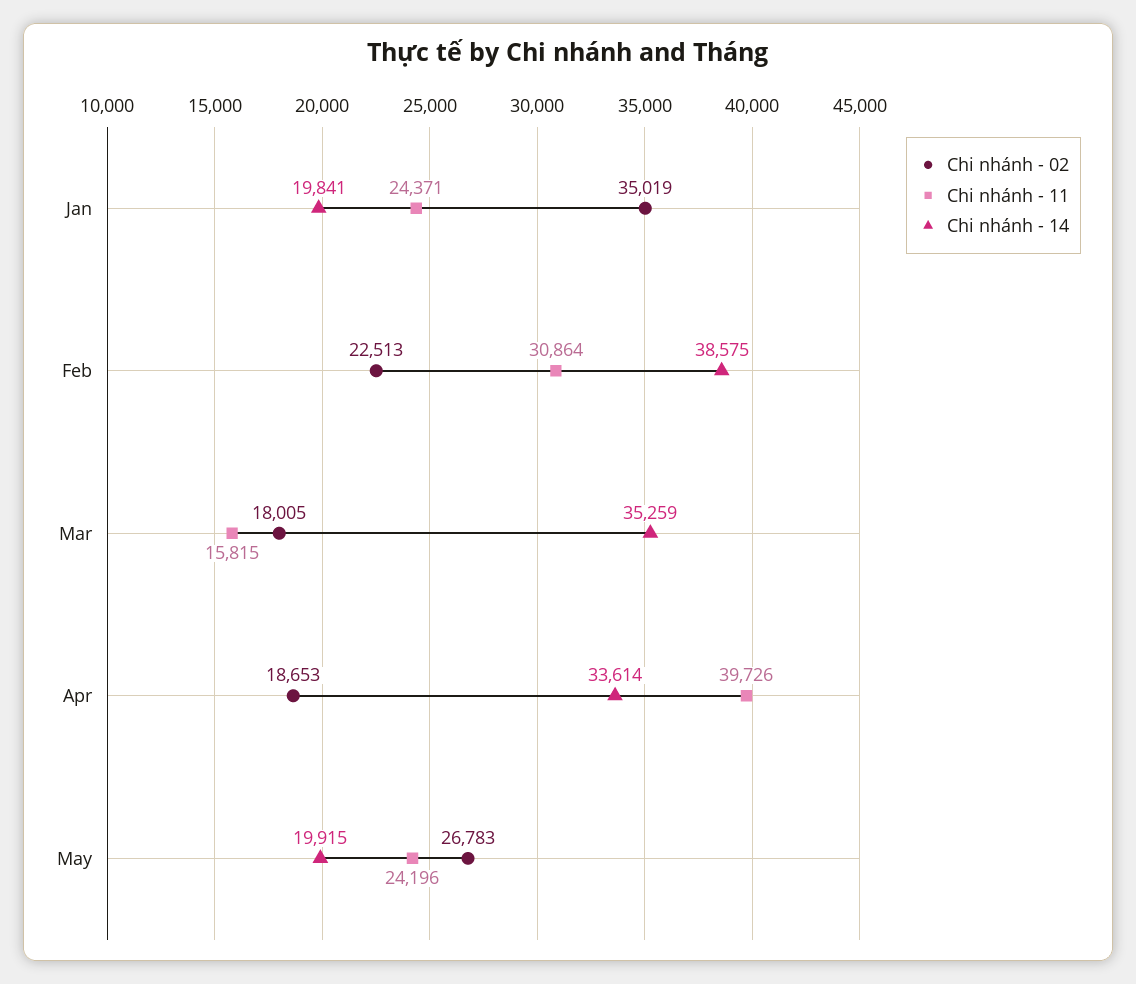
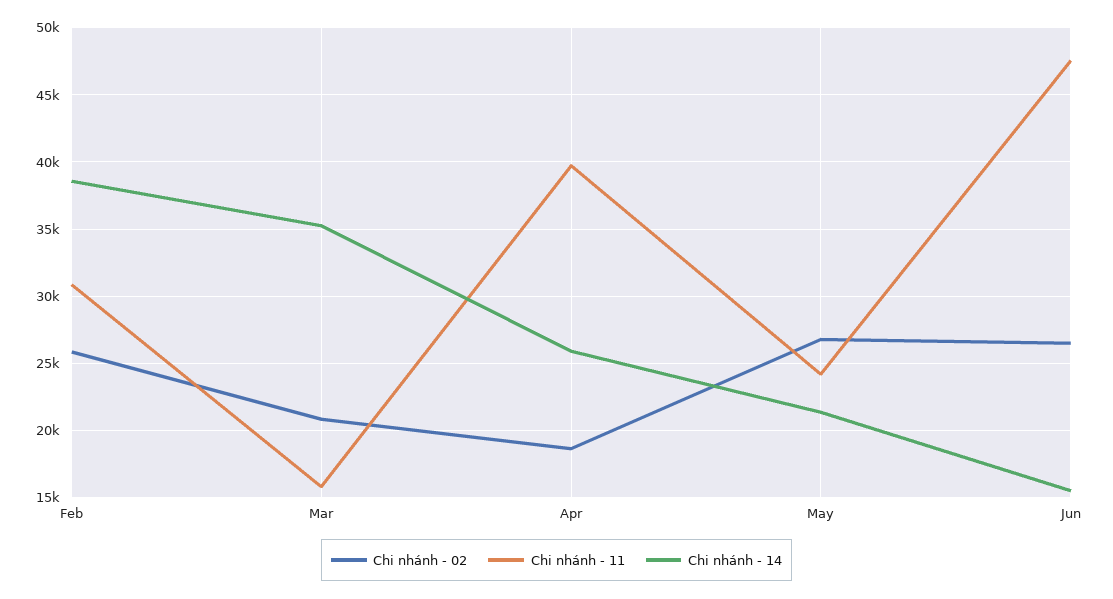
Chi nhánh - 02, Jan: 35019 -> none
Chi nhánh - 11, Jan: 24371 -> none
Chi nhánh - 14, Jan: 19841 -> none
Chi nhánh - 02, Feb: 22513 -> 26000
Chi nhánh - 02, Mar: 18005 -> 21000
Chi nhánh - 14, Apr: 33614 -> 26000
Chi nhánh - 14, May: 19915 -> 21500
Chi nhánh - 02, Jun: none -> 26500
Chi nhánh - 11, Jun: none -> 47500
Chi nhánh - 14, Jun: none -> 15500

